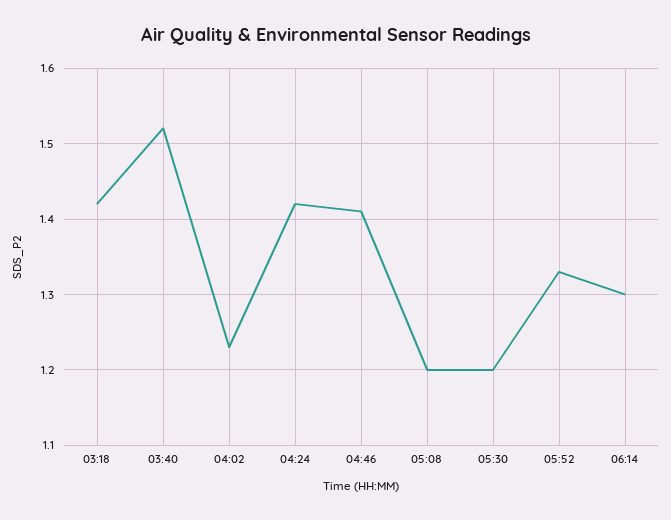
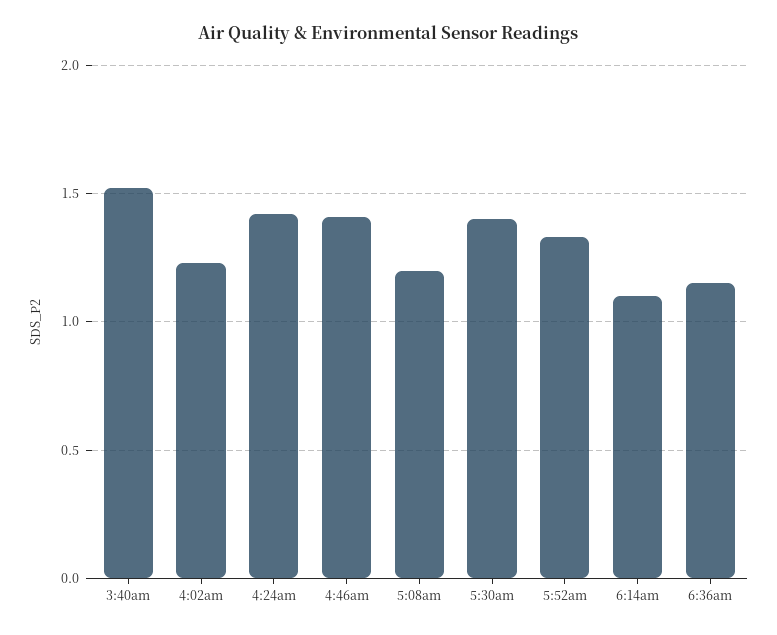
03:18: 1.42 -> none
05:30: 1.2 -> 1.4
06:14: 1.3 -> 1.1
6:36am: none -> 1.15

